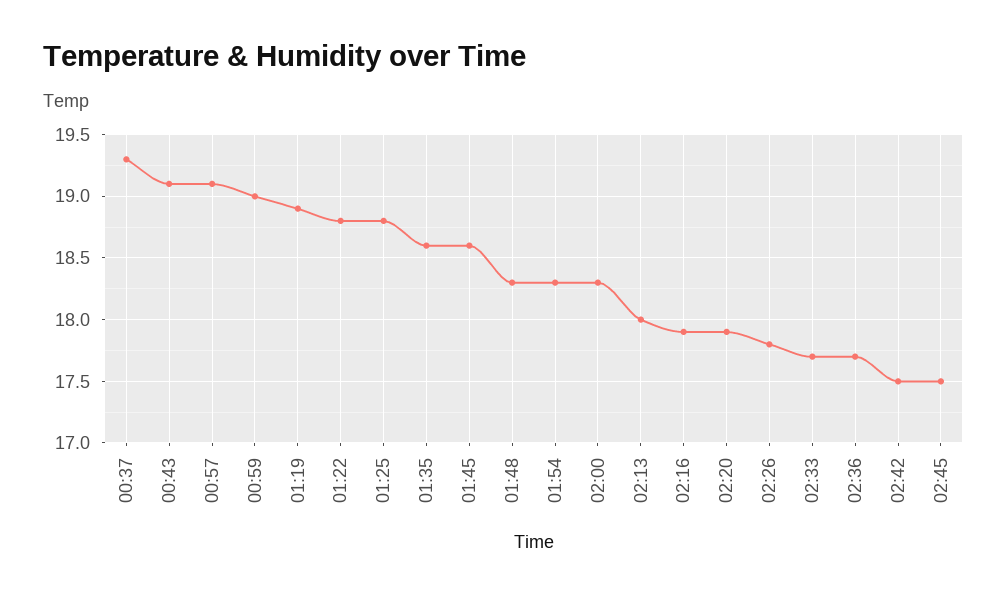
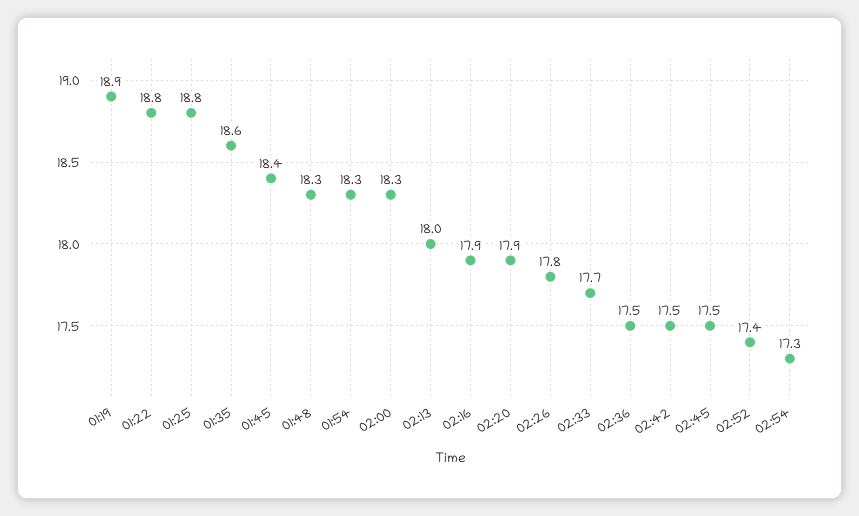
00:37: 19.3 -> none
00:43: 19.1 -> none
00:57: 19.1 -> none
00:59: 19 -> none
01:45: 18.6 -> 18.4
02:36: 17.7 -> 17.5
02:52: none -> 17.4
02:54: none -> 17.3

